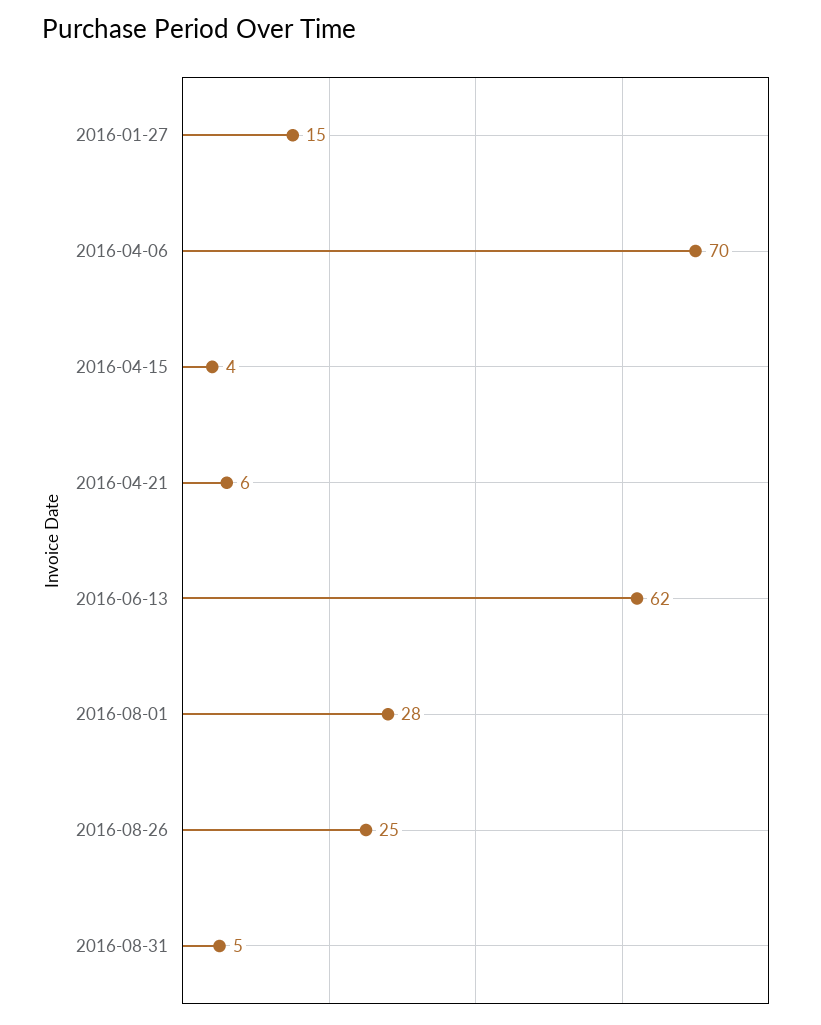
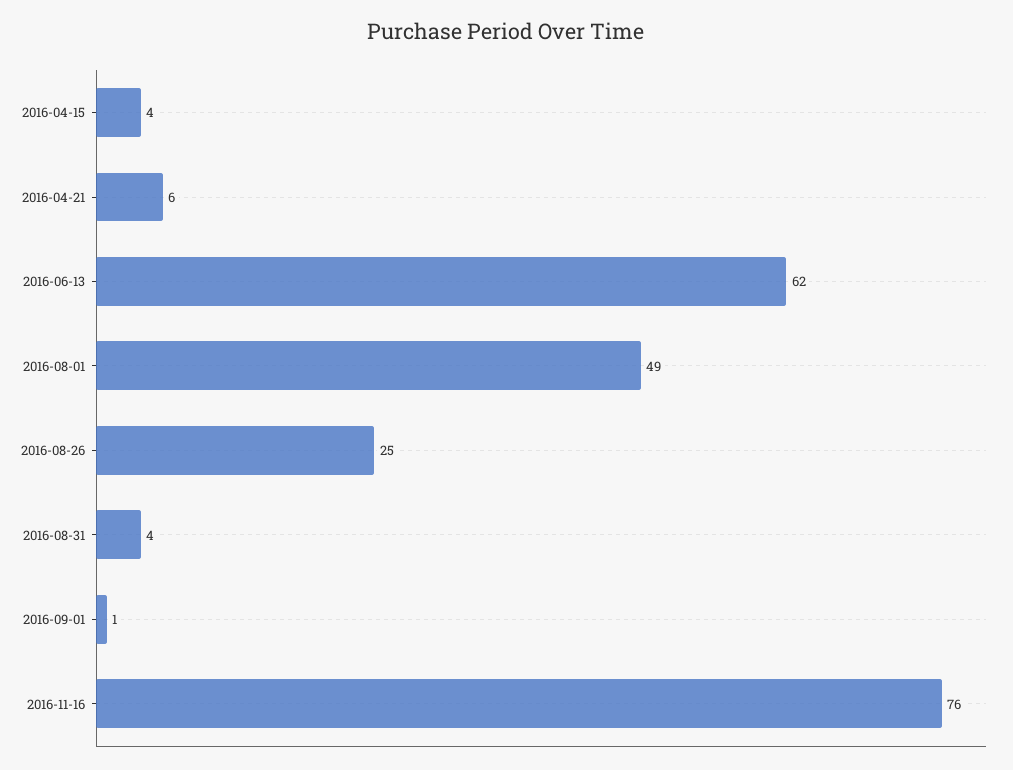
2016-01-27: 15 -> none
2016-04-06: 70 -> none
2016-08-01: 28 -> 49
2016-08-31: 5 -> 4
2016-09-01: none -> 1
2016-11-16: none -> 76

